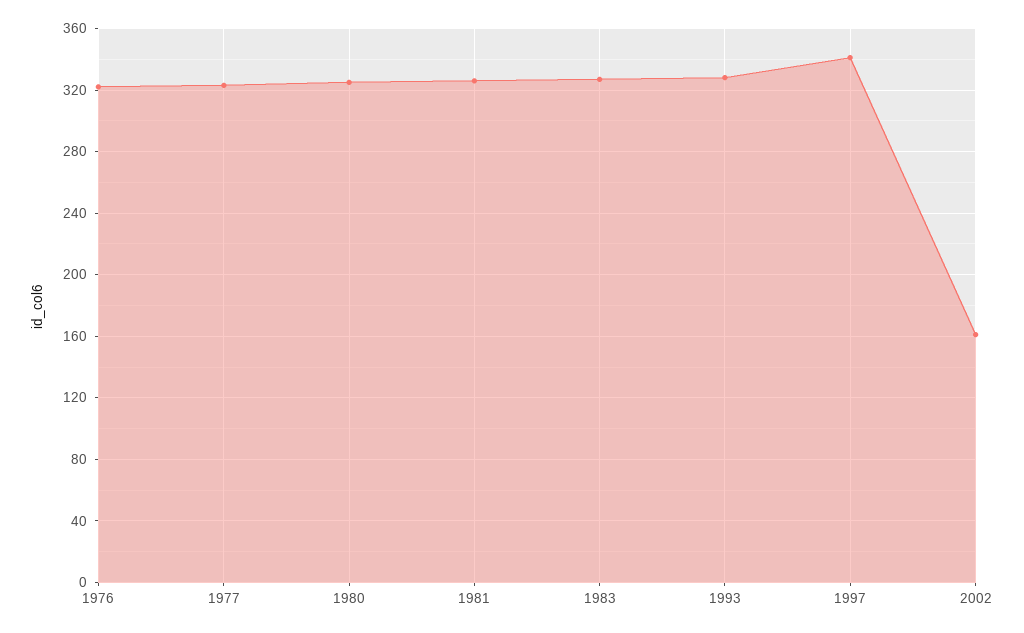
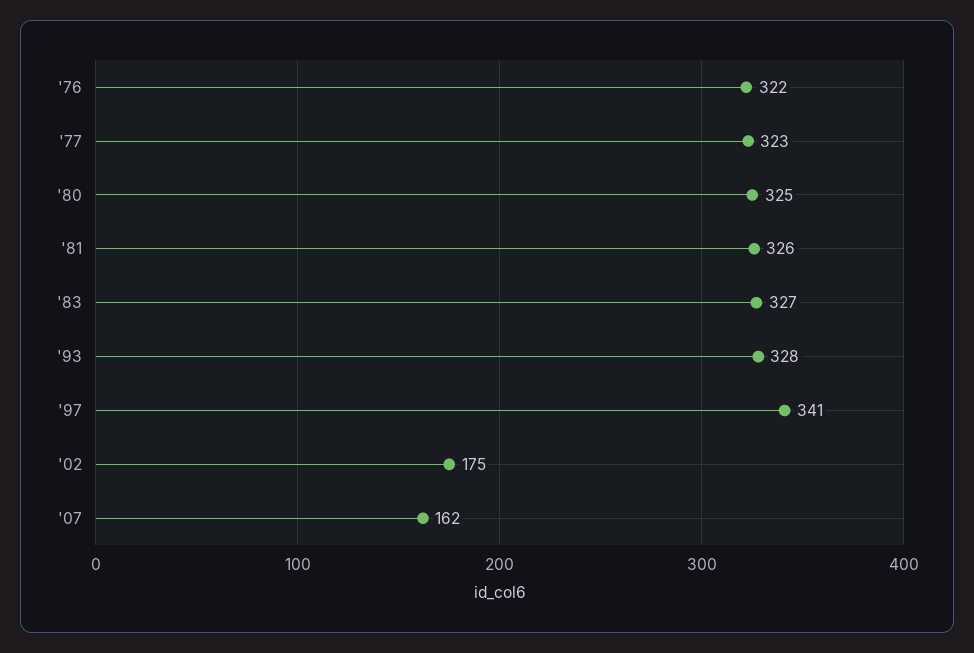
2002: 160 -> 175
'07: none -> 162

